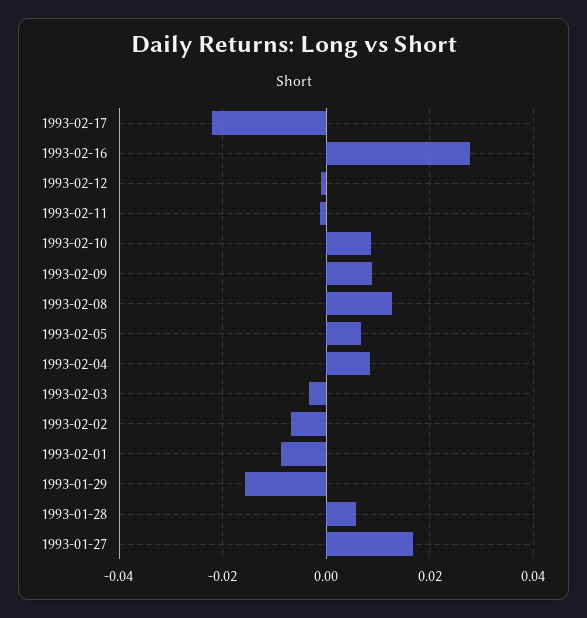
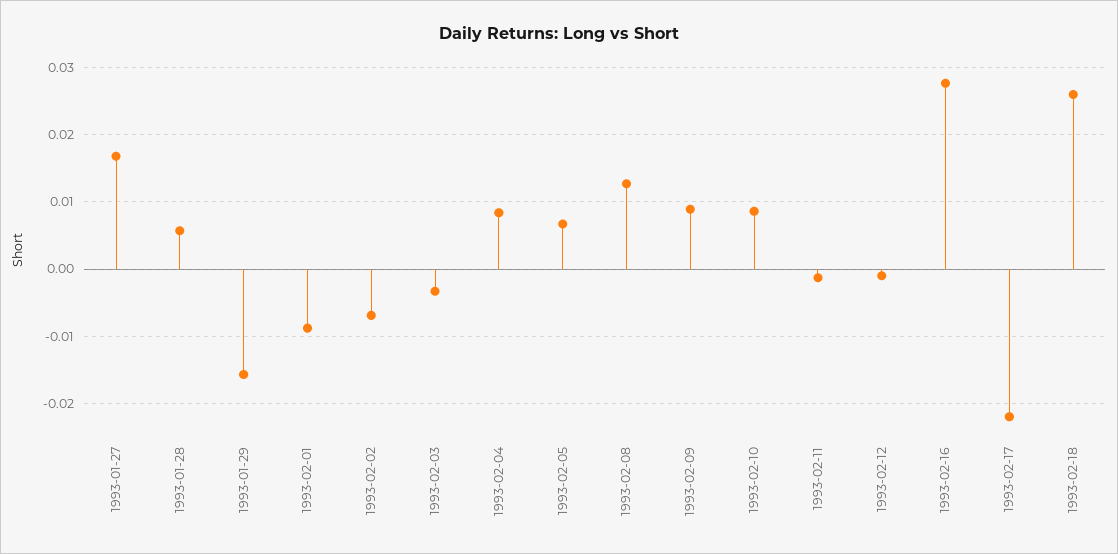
1993-02-18: none -> 0.026

